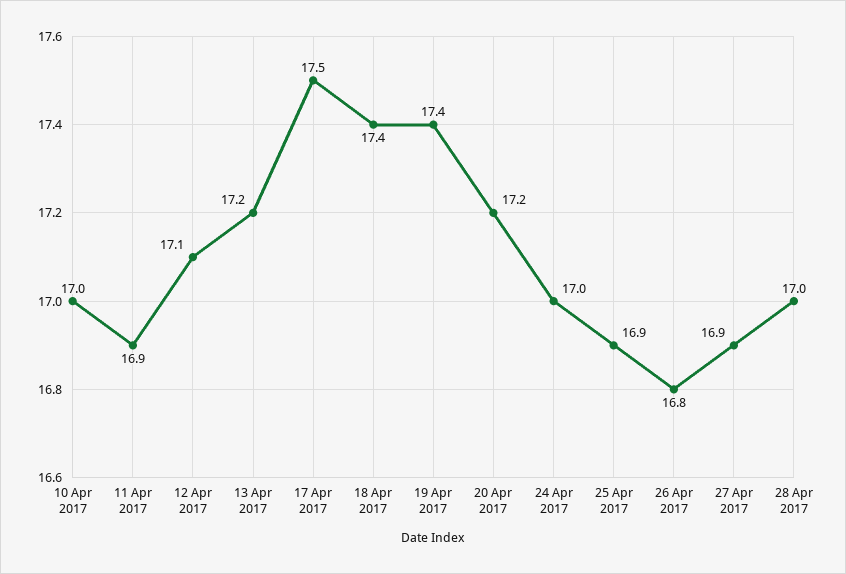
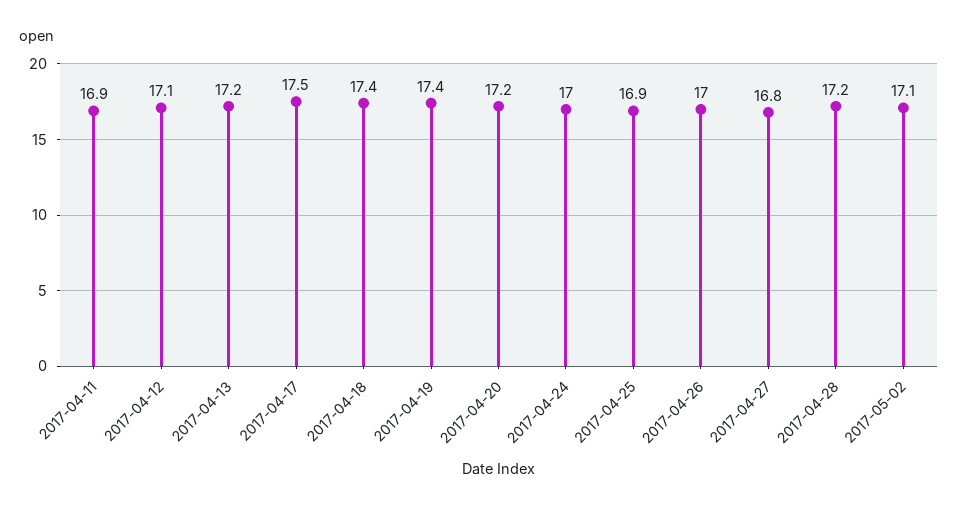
10 Apr 2017: 17 -> none
26 Apr 2017: 16.8 -> 17
27 Apr 2017: 16.9 -> 16.8
28 Apr 2017: 17 -> 17.2
2017-05-02: none -> 17.1

